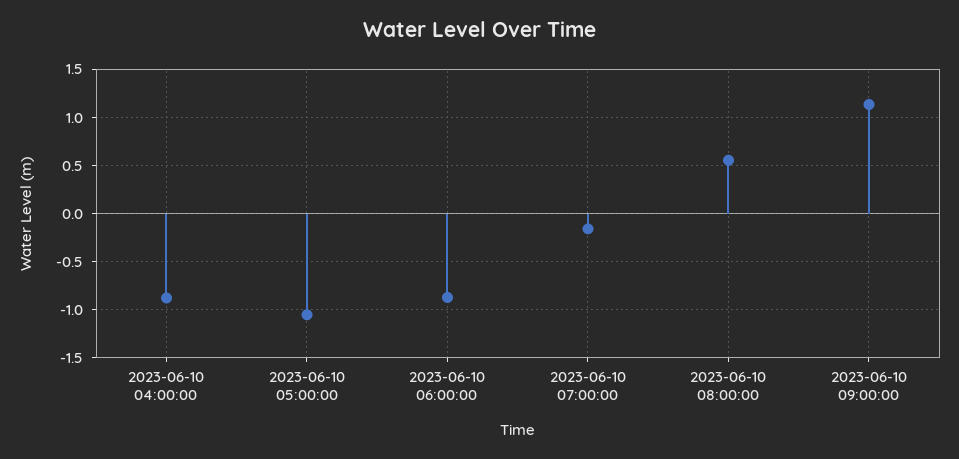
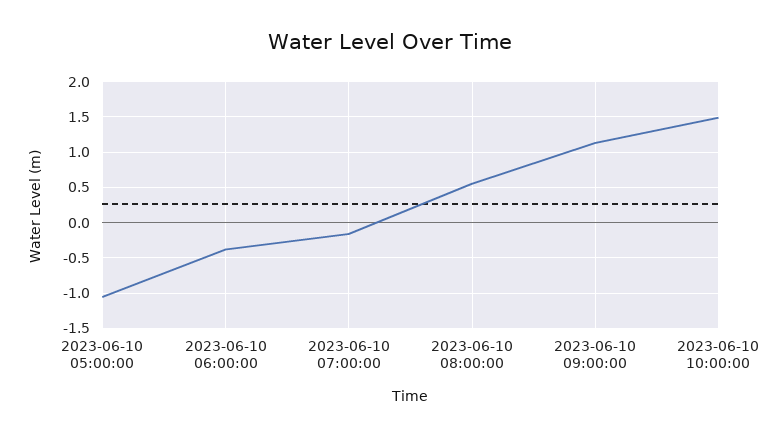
2023-06-10 04:00:00: -0.9 -> none
2023-06-10 06:00:00: -0.9 -> -0.4
2023-06-10 10:00:00: none -> 1.5

